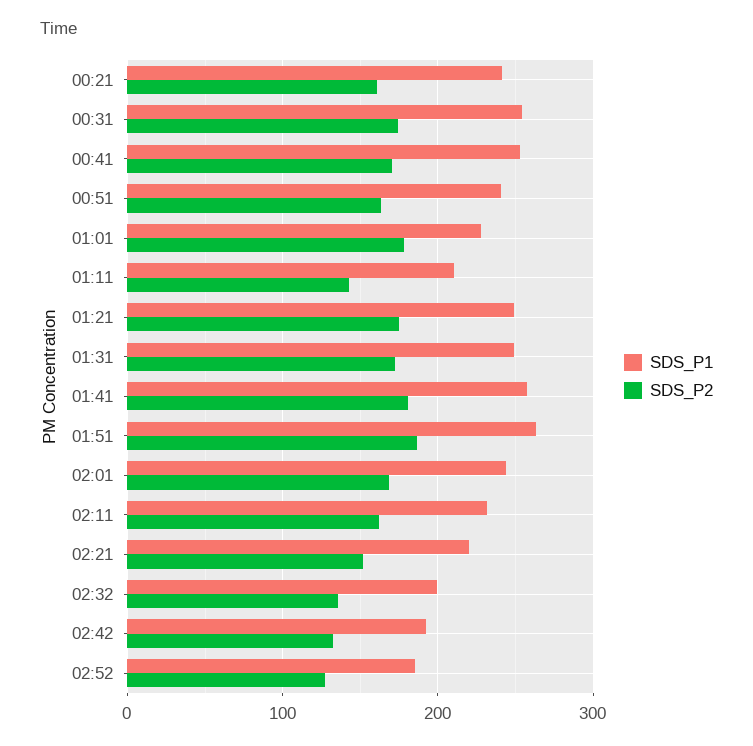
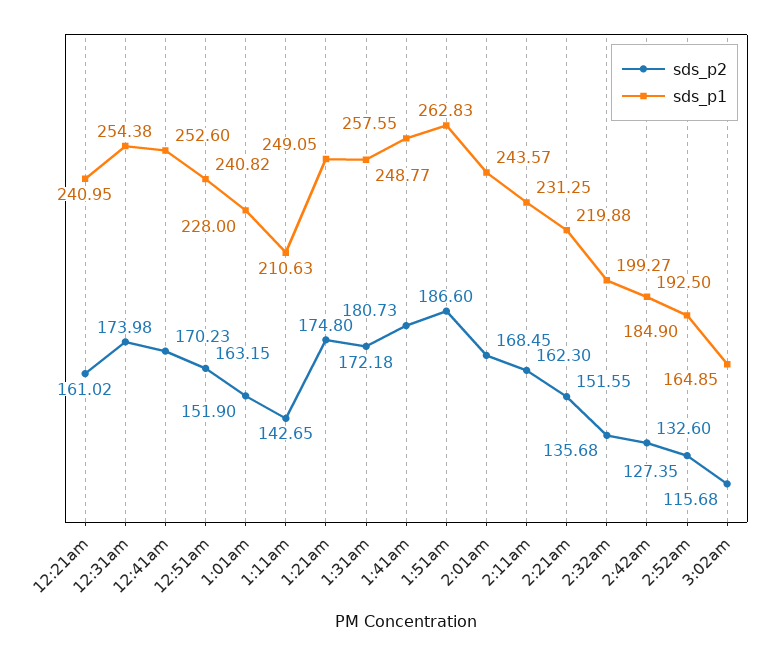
SDS_P2, 01:01: 180 -> 151.9
SDS_P2, 3:02am: none -> 115.68
SDS_P1, 3:02am: none -> 164.85

